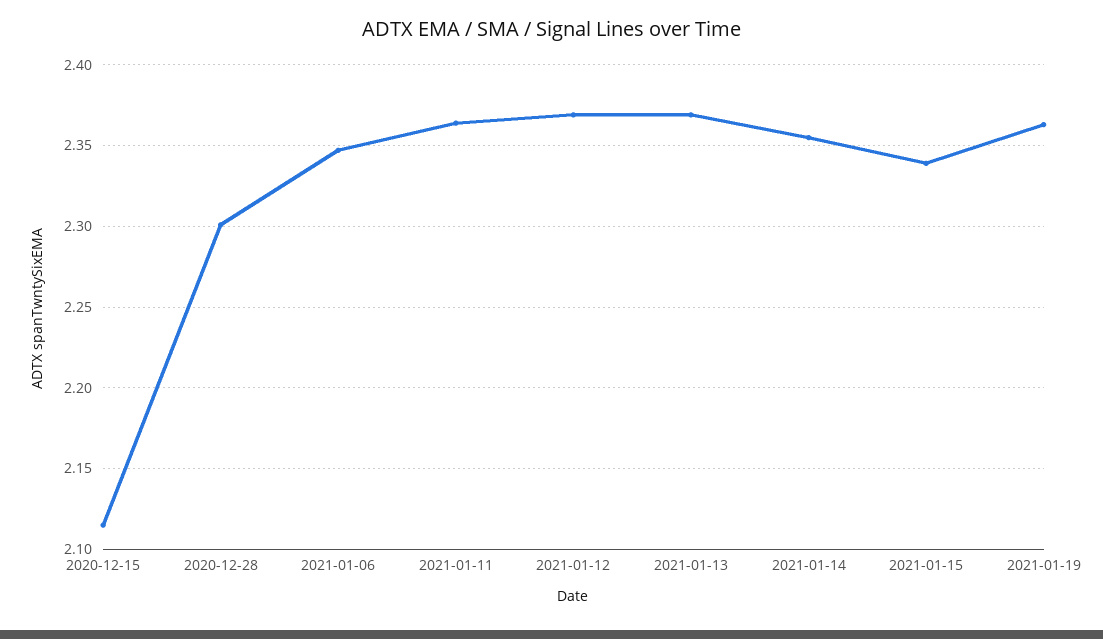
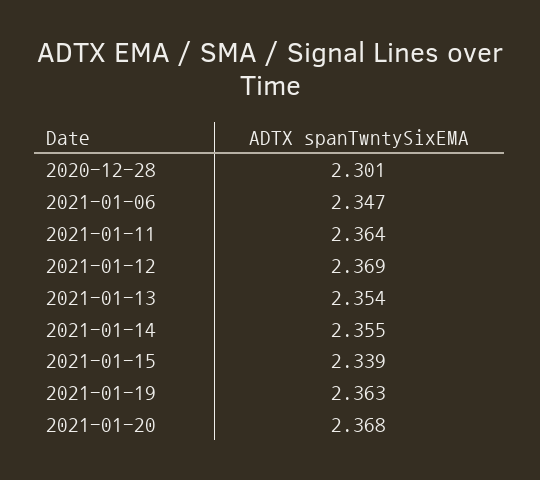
2020-12-15: 2.115 -> none
2021-01-13: 2.37 -> 2.354
2021-01-20: none -> 2.368

